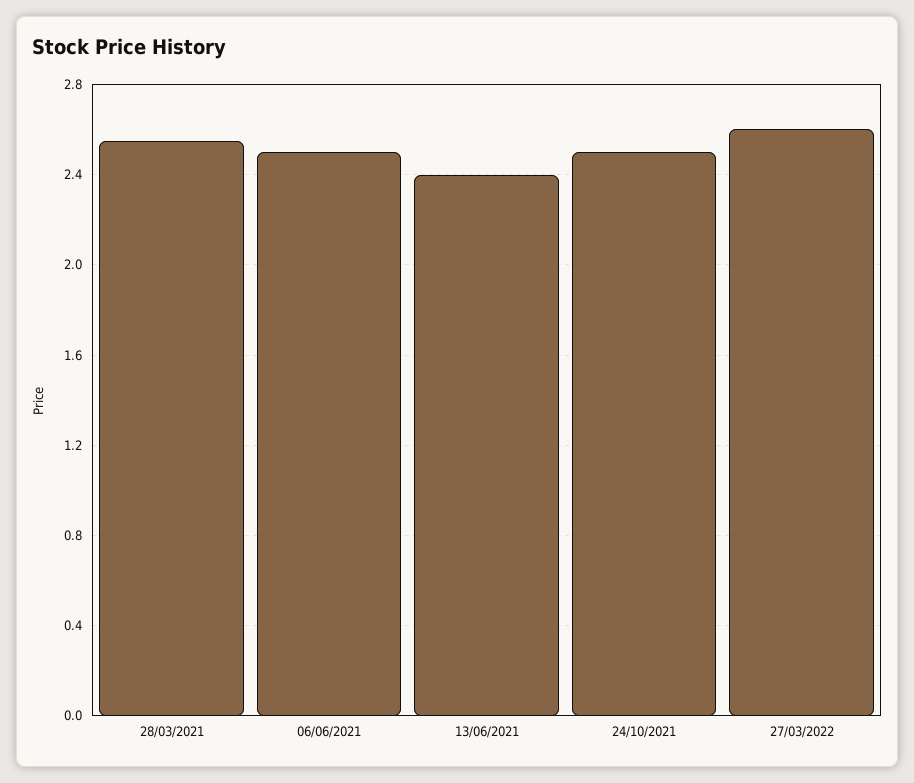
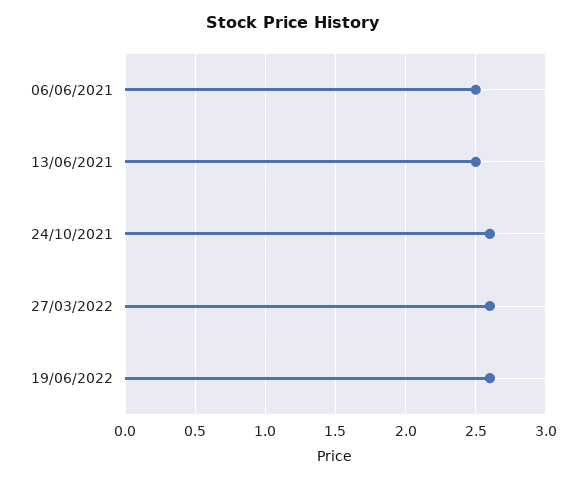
28/03/2021: 2.55 -> none
13/06/2021: 2.4 -> 2.5
24/10/2021: 2.5 -> 2.6
19/06/2022: none -> 2.6

